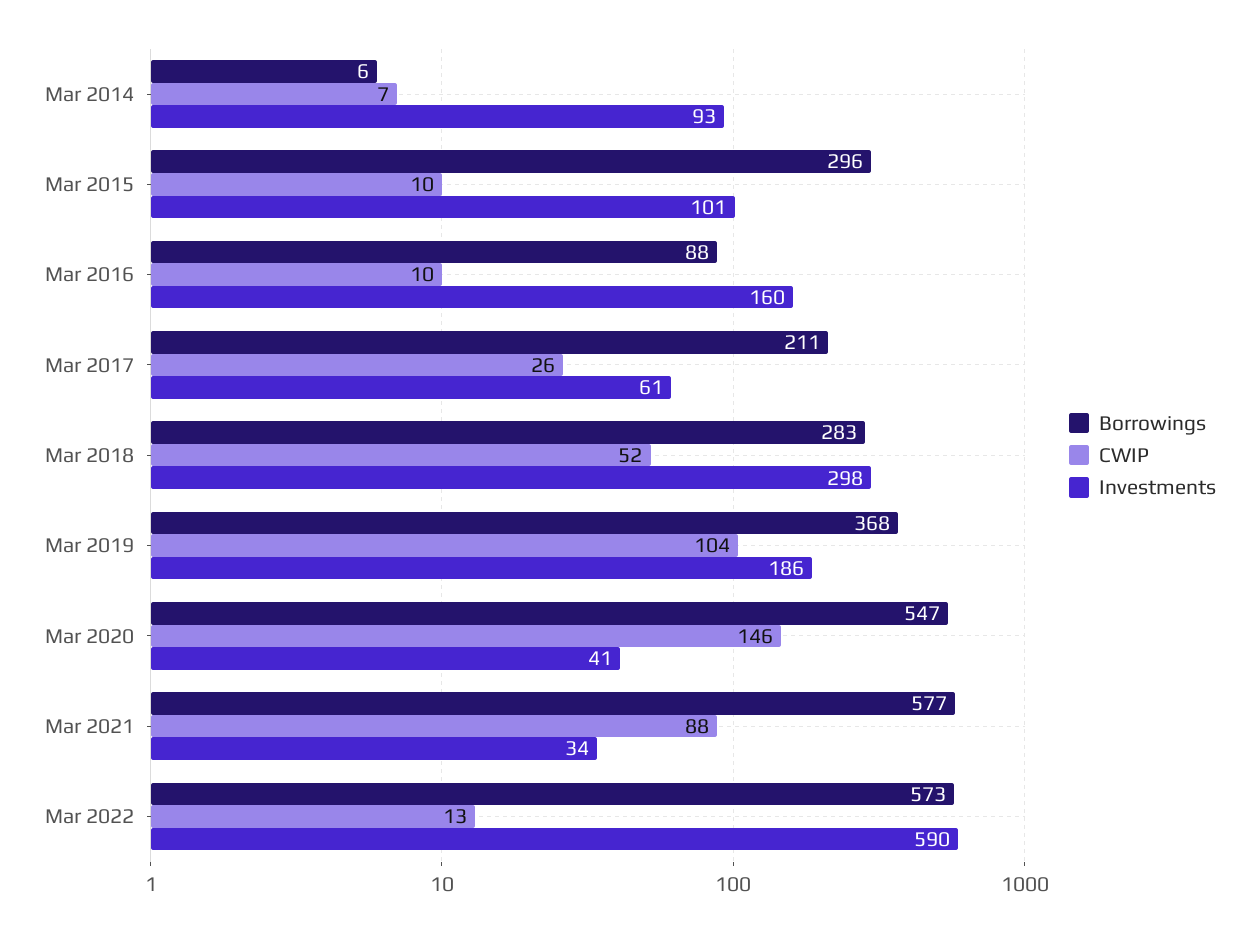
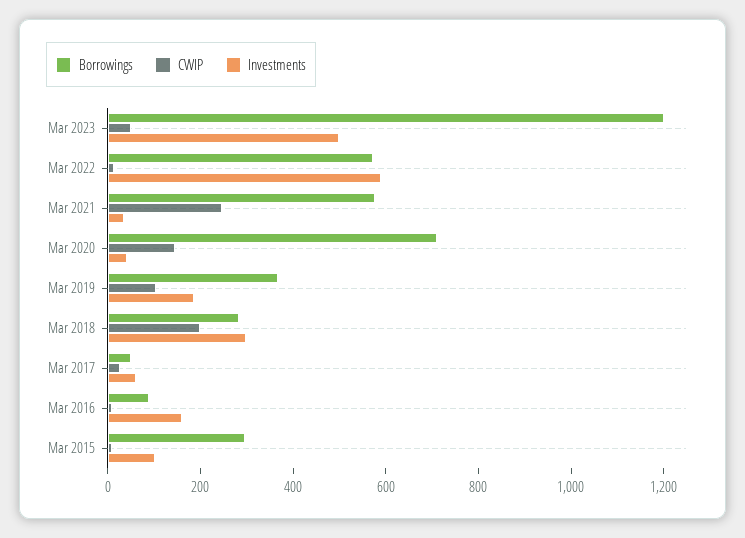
Borrowings, Mar 2014: 6 -> none
CWIP, Mar 2014: 7 -> none
Investments, Mar 2014: 93 -> none
Borrowings, Mar 2017: 211 -> 50
CWIP, Mar 2018: 52 -> 200
Borrowings, Mar 2020: 547 -> 700
CWIP, Mar 2021: 88 -> 250
Borrowings, Mar 2023: none -> 1200
CWIP, Mar 2023: none -> 50
Investments, Mar 2023: none -> 500

